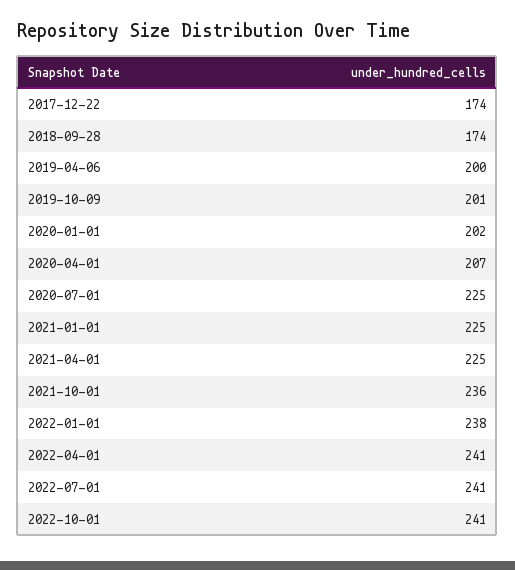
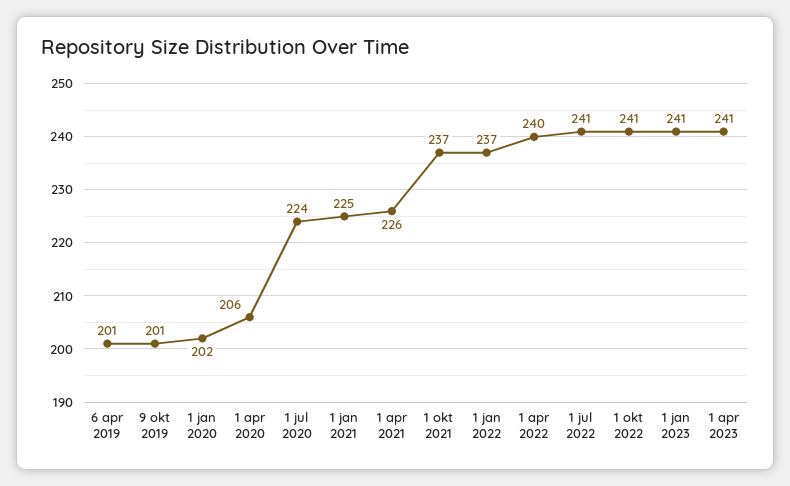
2017-12-22: 174 -> none
2018-09-28: 174 -> none
2019-04-06: 200 -> 201
2020-04-01: 207 -> 206
2020-07-01: 225 -> 224
2021-04-01: 225 -> 226
2021-10-01: 236 -> 237
2022-01-01: 238 -> 237
2022-04-01: 241 -> 240
1 jan 2023: none -> 241
1 apr 2023: none -> 241

